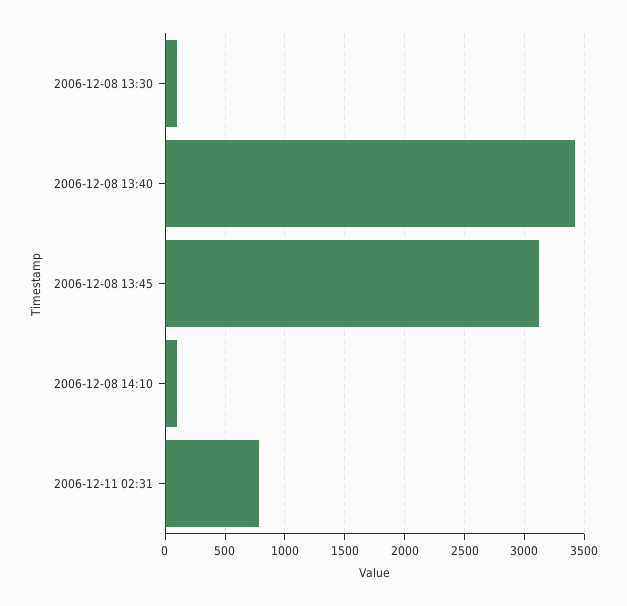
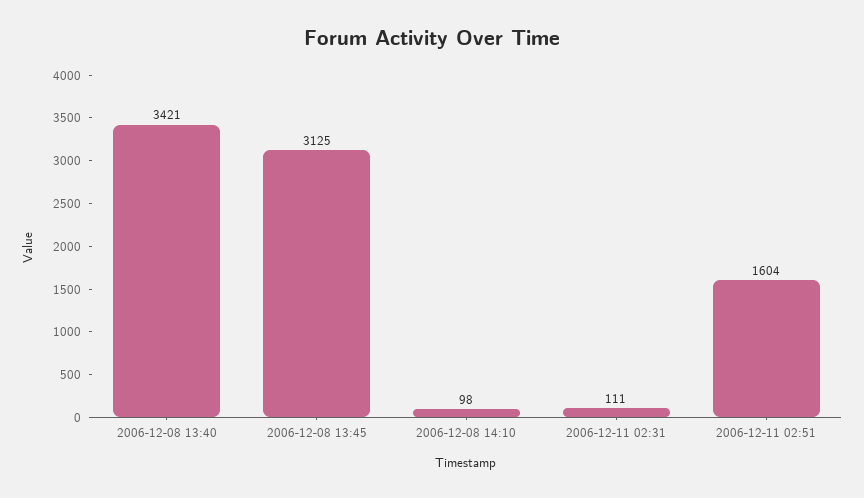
2006-12-08 13:30: 100 -> none
2006-12-11 02:31: 800 -> 111
2006-12-11 02:51: none -> 1604

